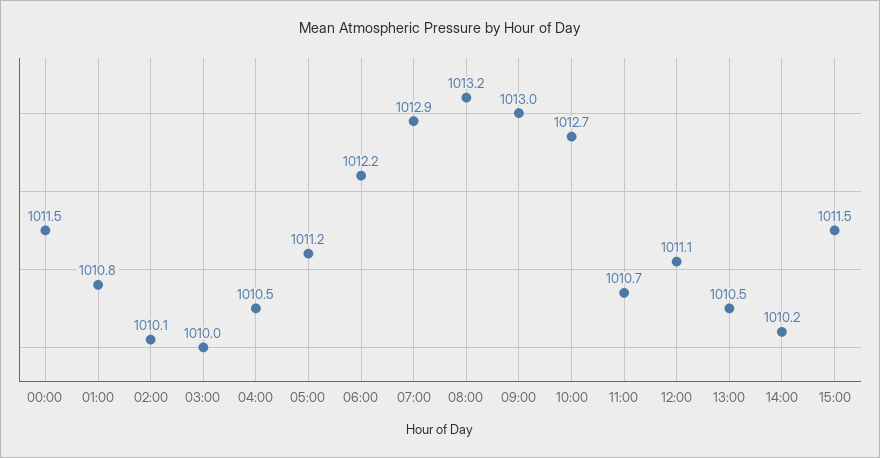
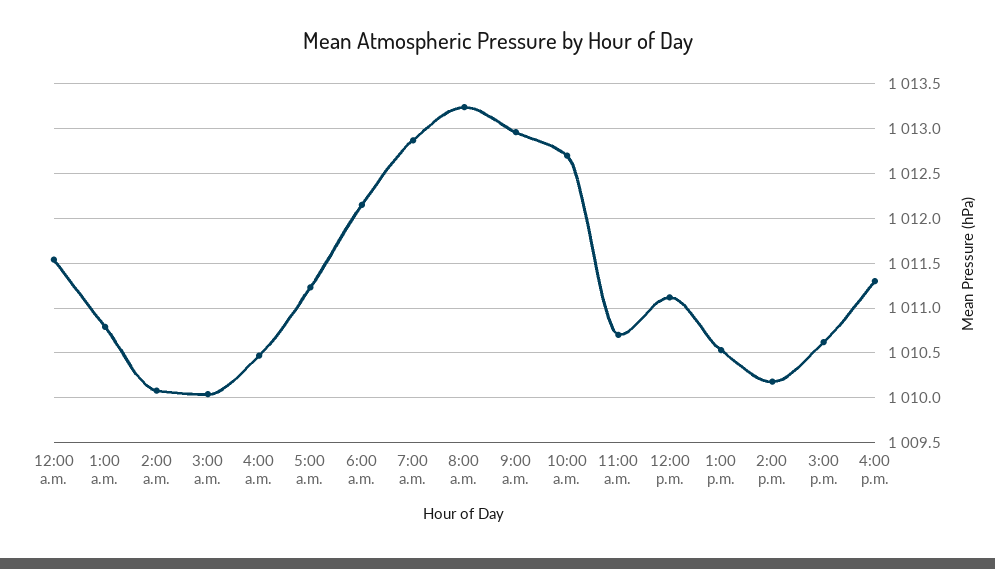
15:00: 1011.5 -> 1010.6
4:00 p.m.: none -> 1011.3

